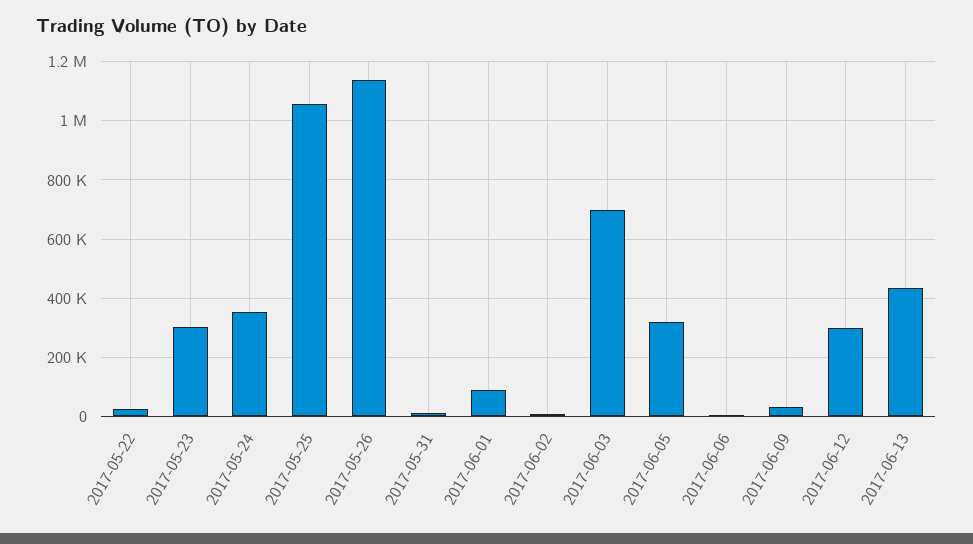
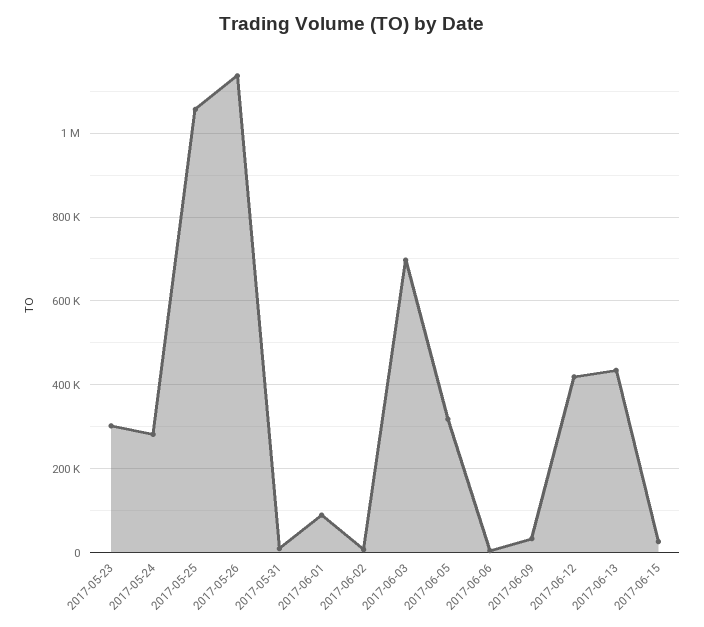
2017-05-22: 25000 -> none
2017-05-24: 350000 -> 280000
2017-06-12: 300000 -> 420000
2017-06-15: none -> 20000

